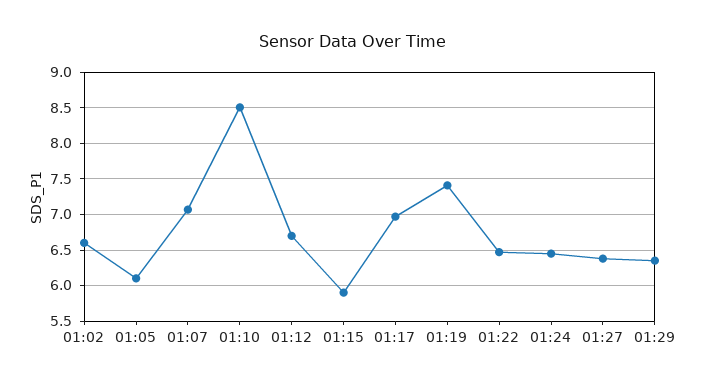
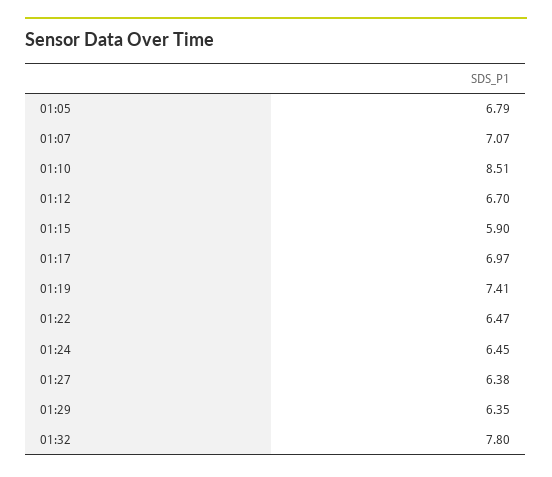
01:02: 6.6 -> none
01:05: 6.1 -> 6.79
01:32: none -> 7.8

